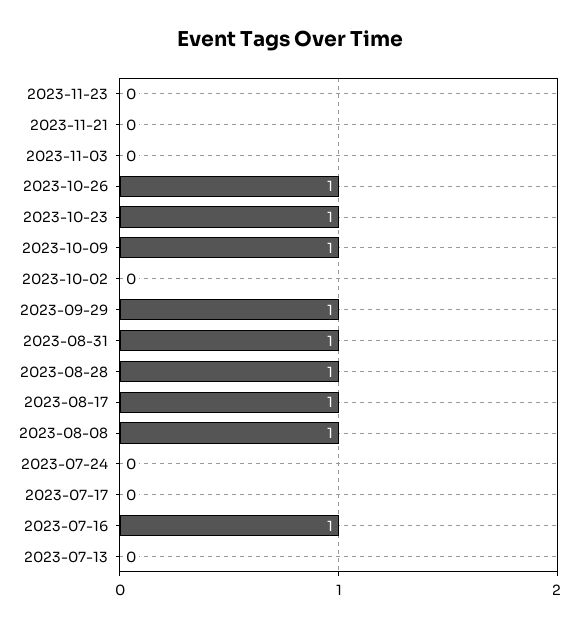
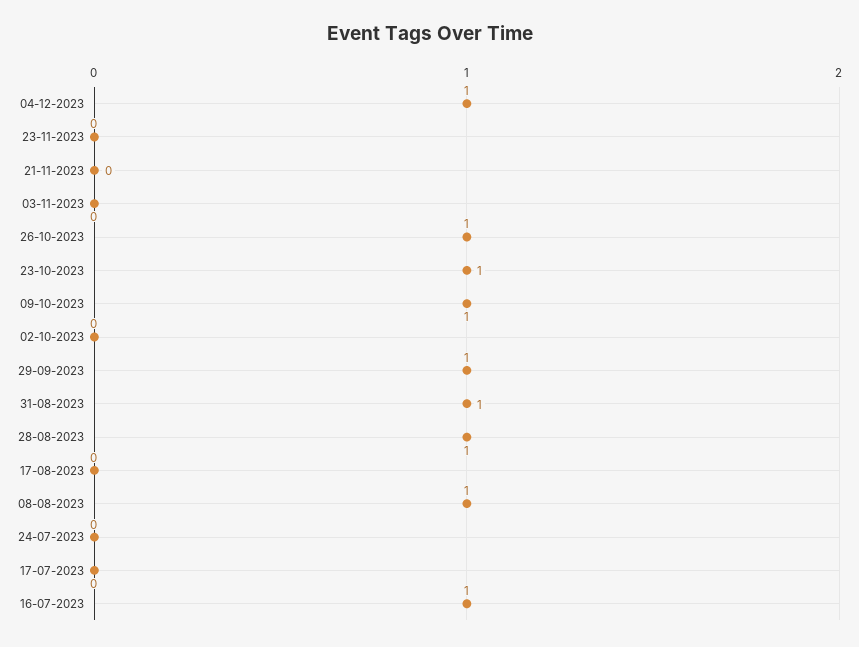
2023-08-17: 1 -> 0
2023-07-13: 0 -> none
04-12-2023: none -> 1

